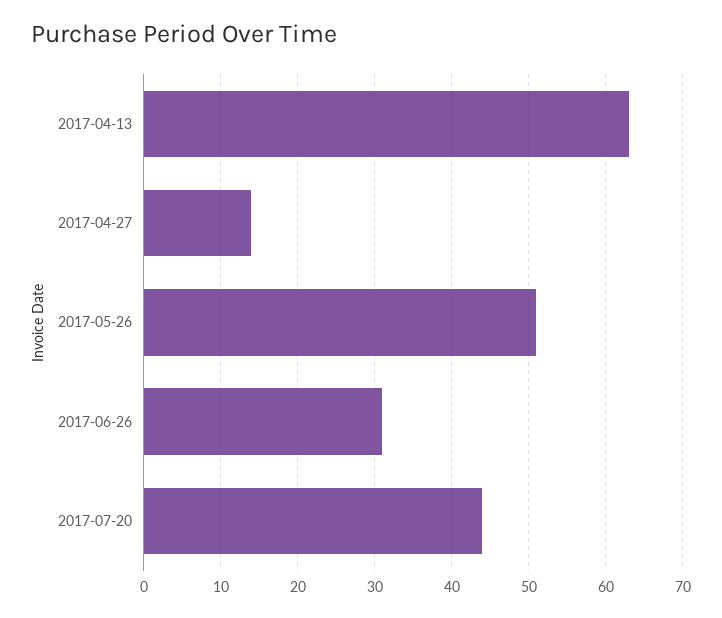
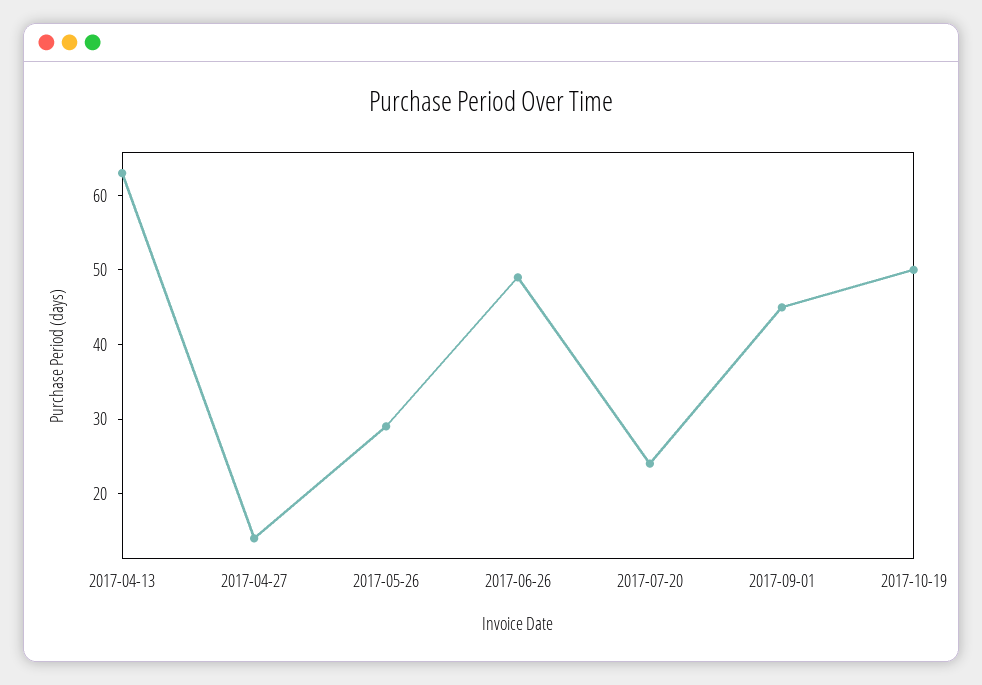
2017-05-26: 51 -> 30
2017-06-26: 31 -> 50
2017-07-20: 44 -> 25
2017-09-01: none -> 45
2017-10-19: none -> 50

